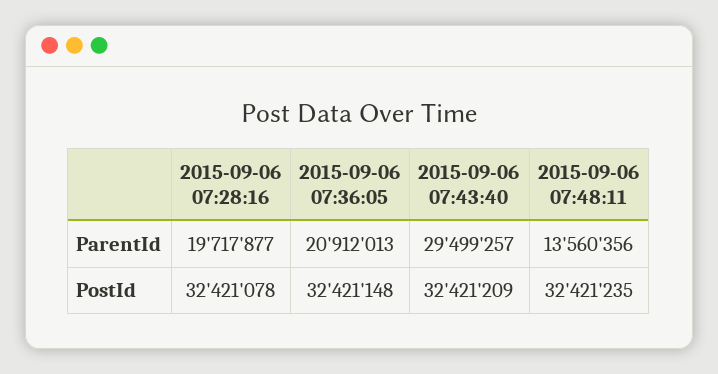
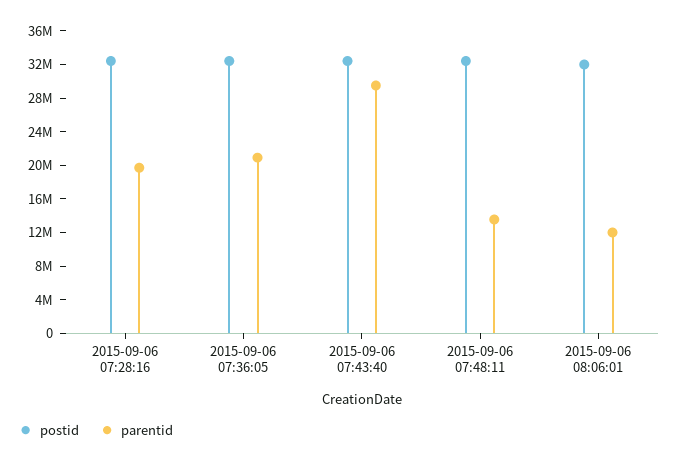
PostId, 2015-09-06 08:06:01: none -> 32000000
ParentId, 2015-09-06 08:06:01: none -> 12000000

